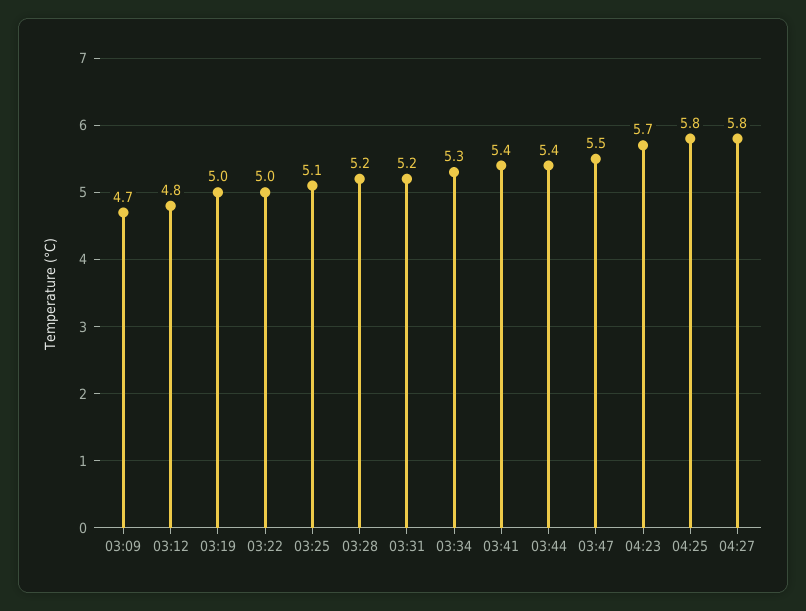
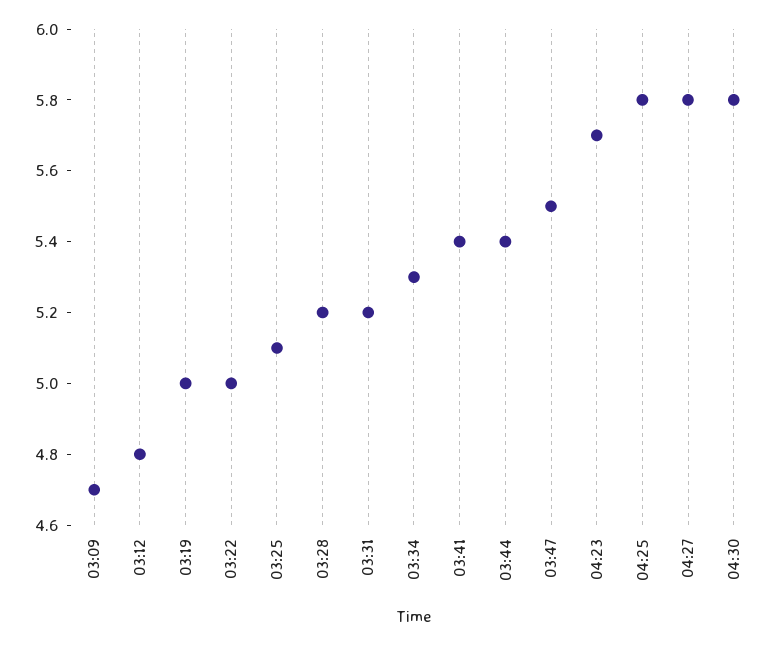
04:30: none -> 5.8

